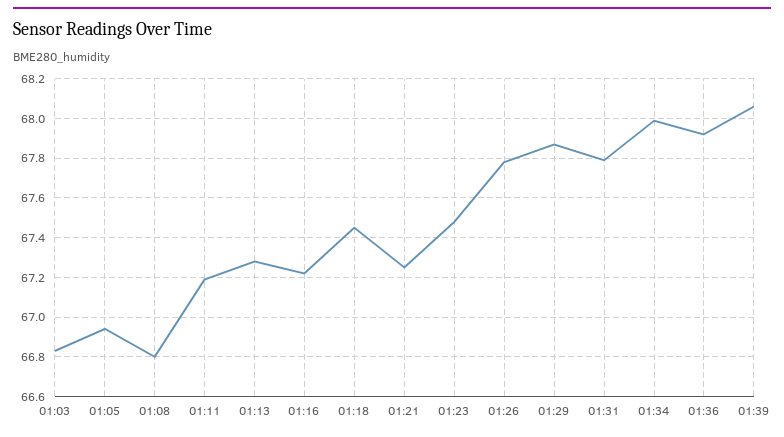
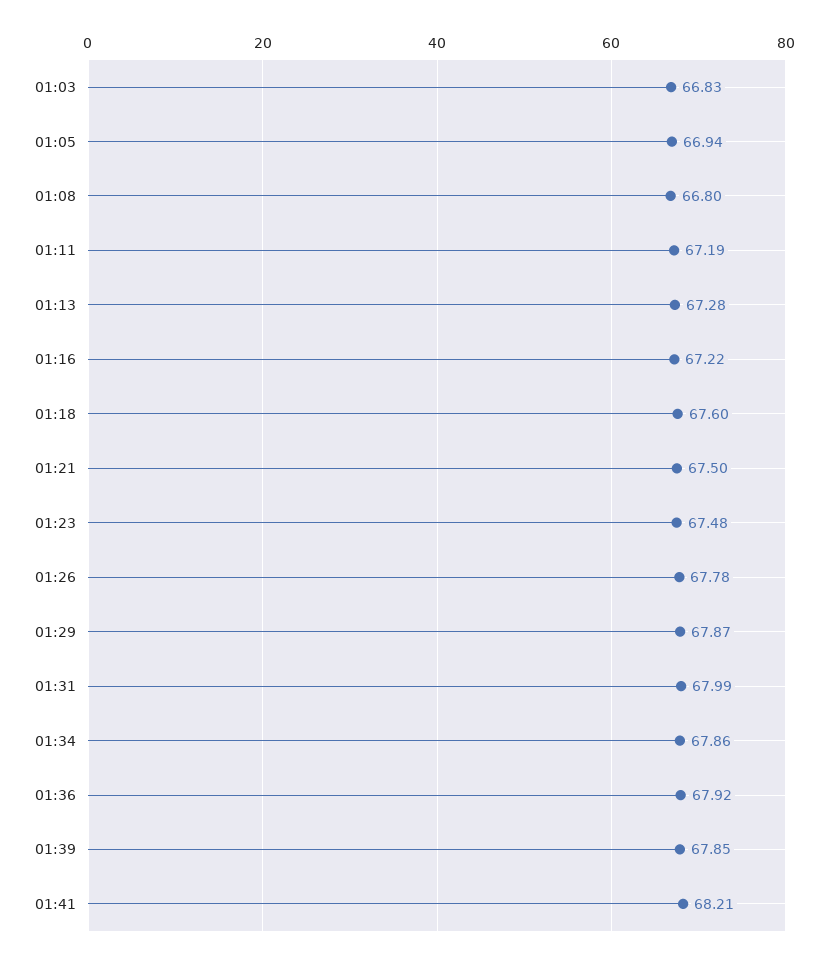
01:18: 67.45 -> 67.6
01:21: 67.25 -> 67.5
01:31: 67.8 -> 67.99
01:34: 68 -> 67.86
01:39: 68.05 -> 67.85
01:41: none -> 68.21

